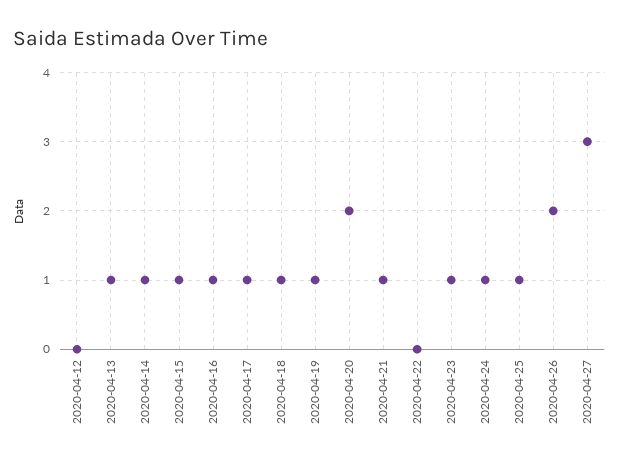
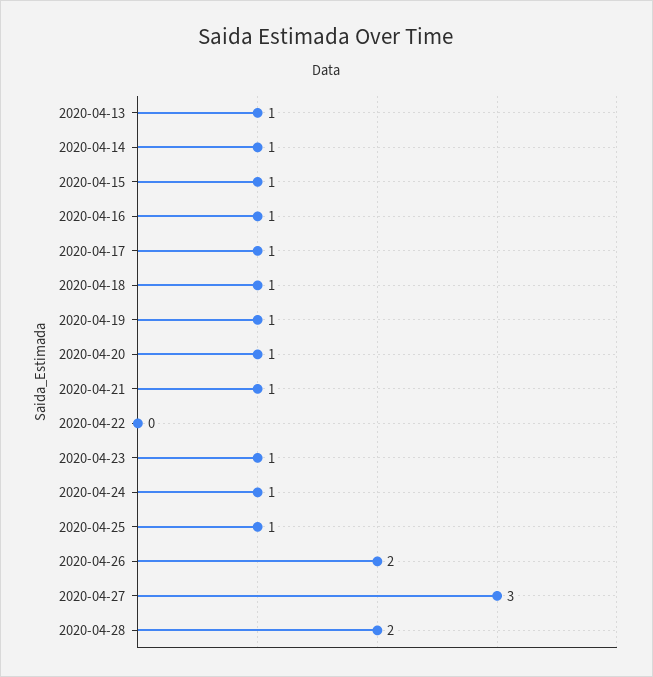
2020-04-12: 0 -> none
2020-04-20: 2 -> 1
2020-04-28: none -> 2

